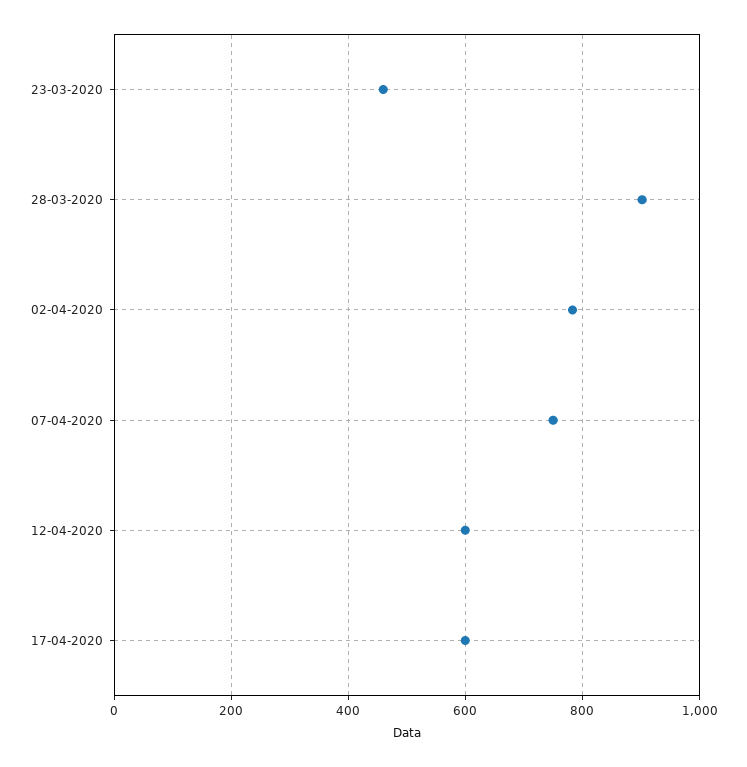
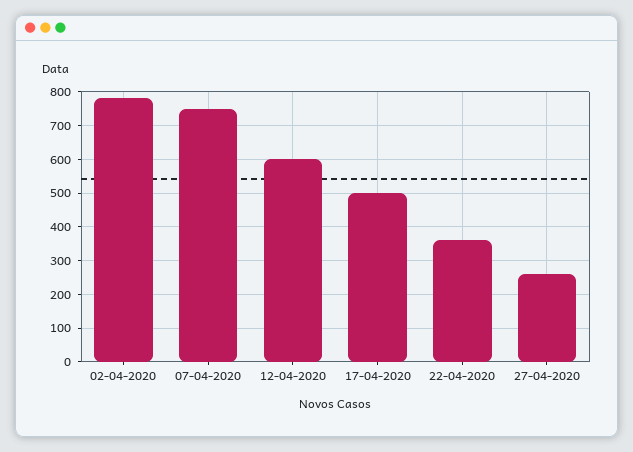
23-03-2020: 460 -> none
28-03-2020: 900 -> none
17-04-2020: 600 -> 500
22-04-2020: none -> 360
27-04-2020: none -> 260

